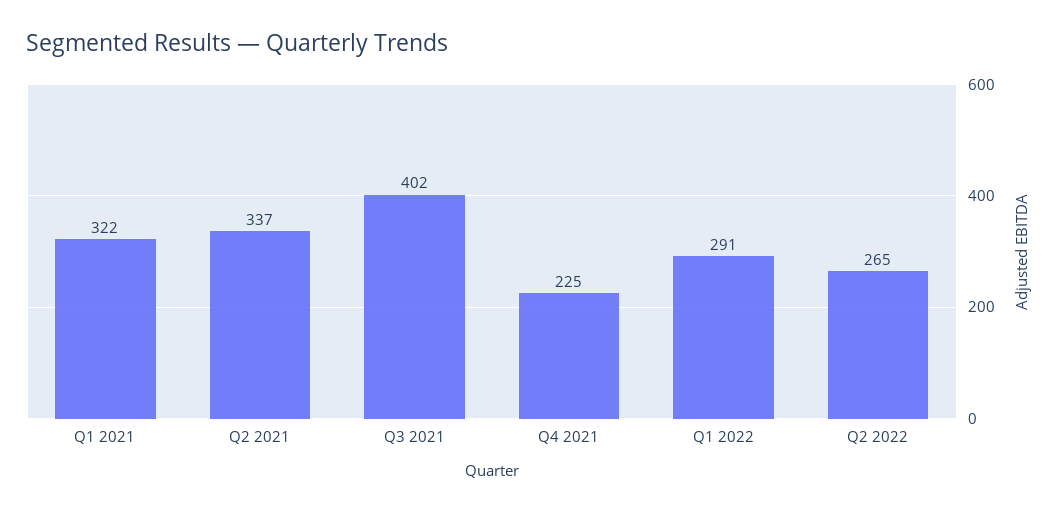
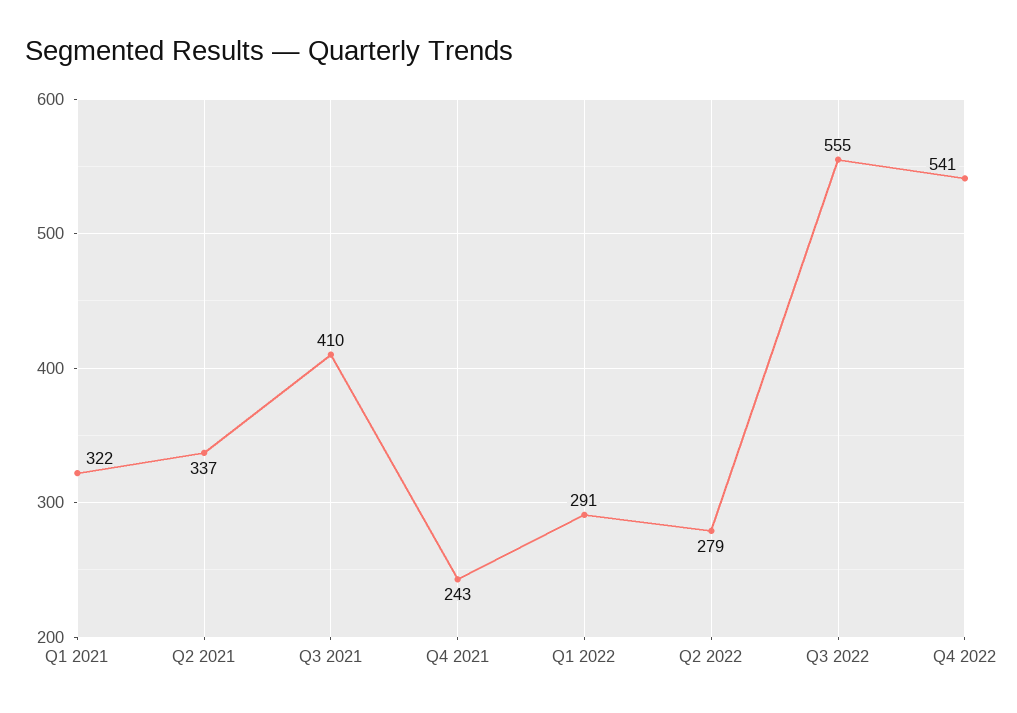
Q3 2021: 402 -> 410
Q4 2021: 225 -> 243
Q2 2022: 265 -> 279
Q3 2022: none -> 555
Q4 2022: none -> 541

